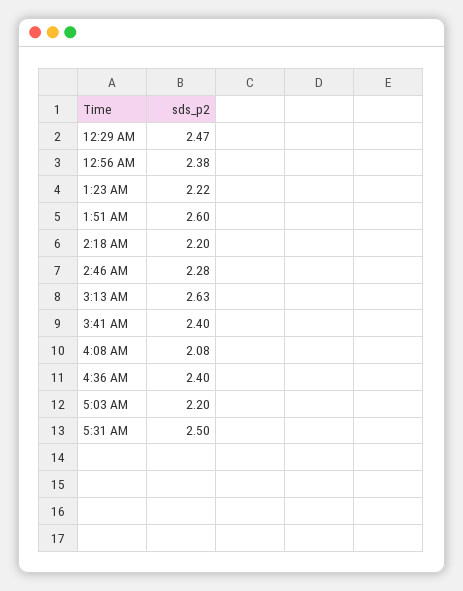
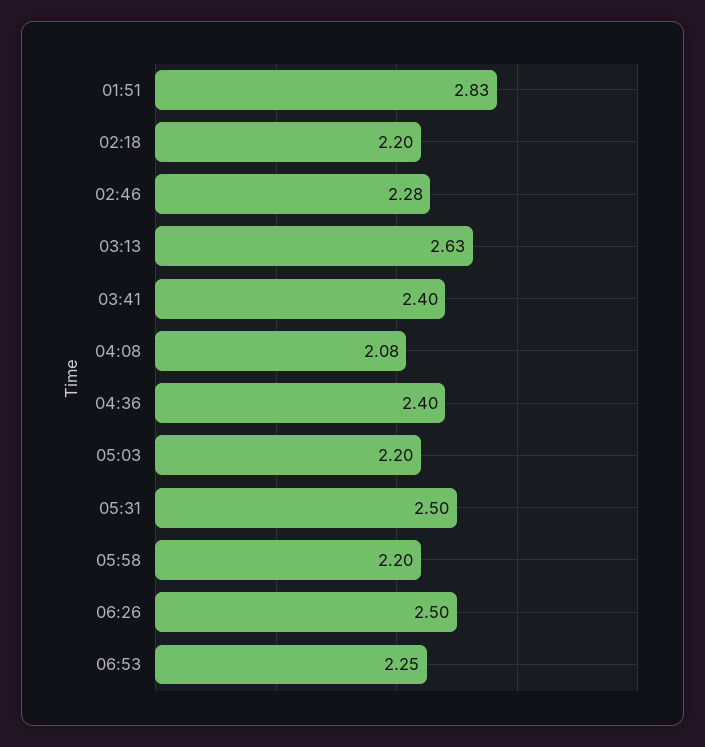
12:29 AM: 2.47 -> none
12:56 AM: 2.38 -> none
1:23 AM: 2.22 -> none
1:51 AM: 2.6 -> 2.83
05:58: none -> 2.2
06:26: none -> 2.5
06:53: none -> 2.25

